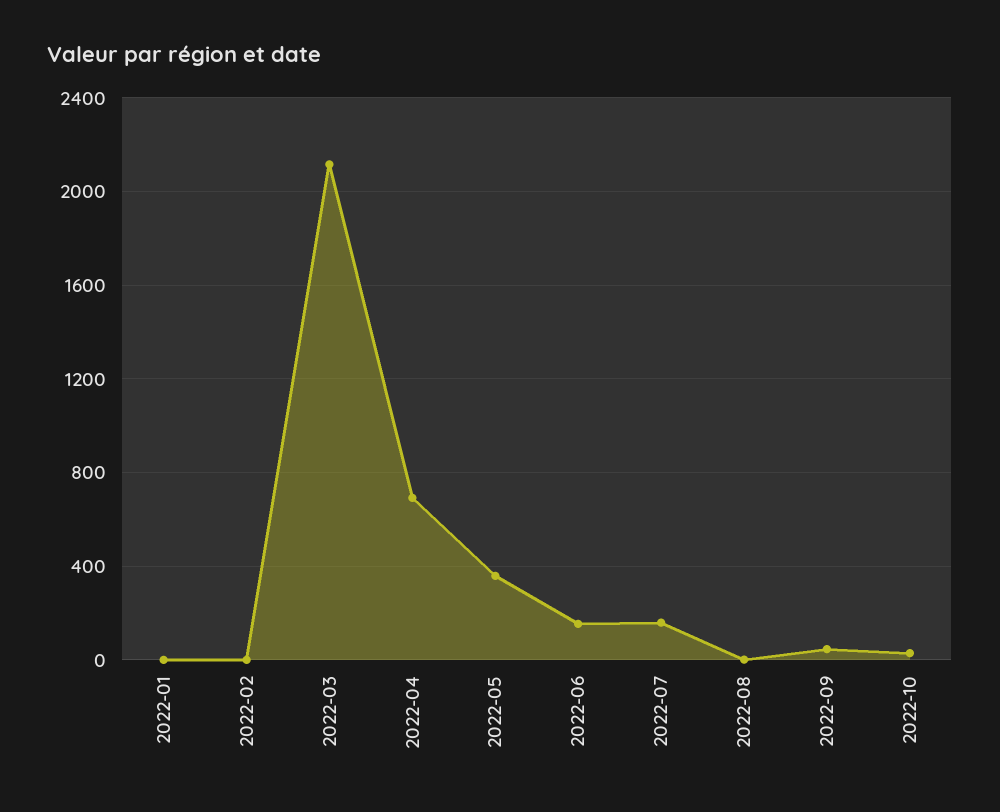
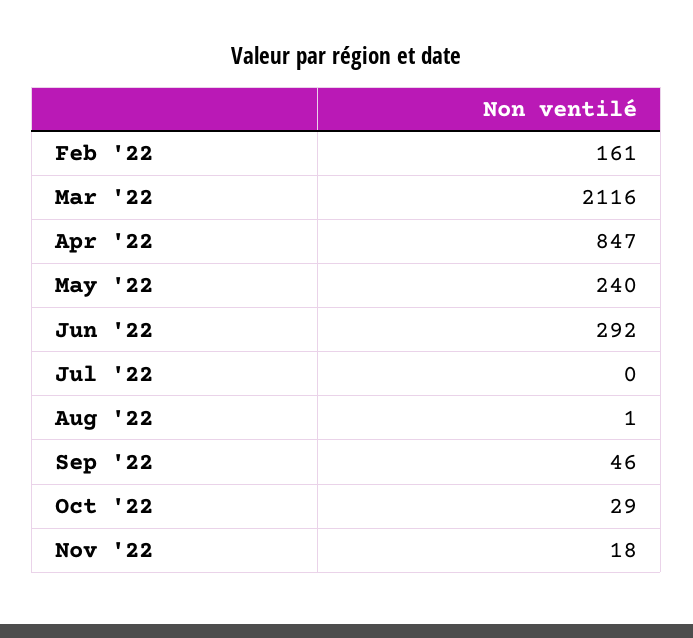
2022-01: 0 -> none
2022-02: 0 -> 161
2022-04: 700 -> 847
2022-05: 350 -> 240
2022-06: 150 -> 292
2022-07: 150 -> 0
Nov '22: none -> 18

